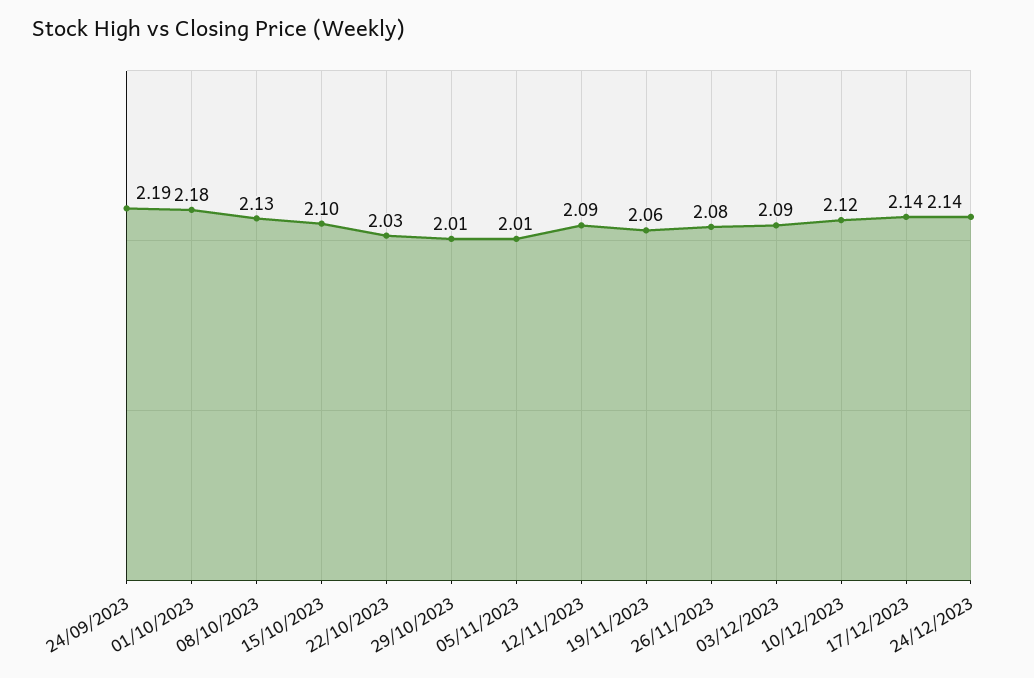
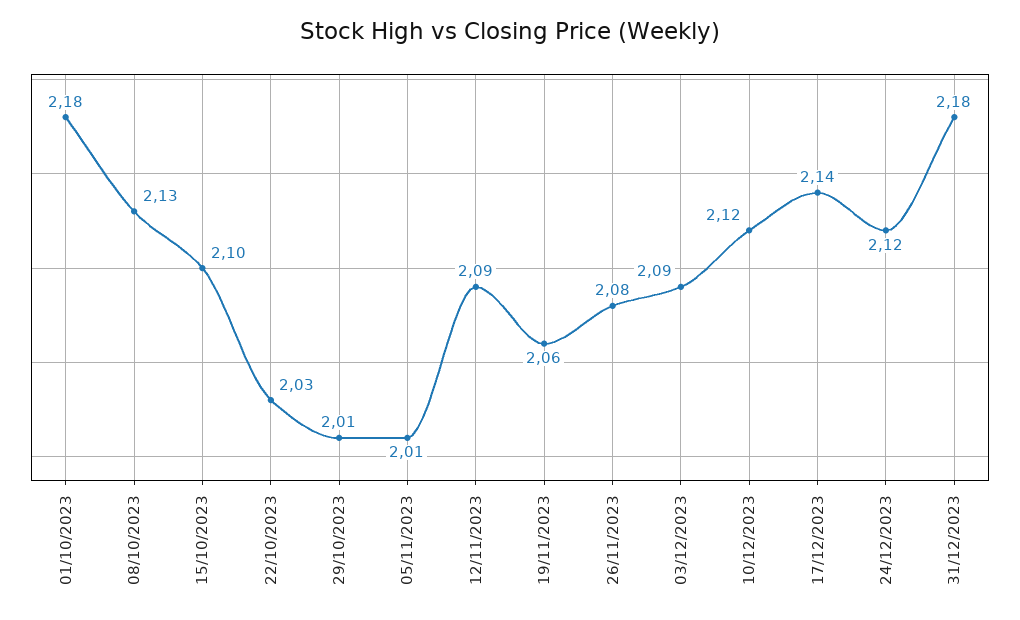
24/09/2023: 2.19 -> none
24/12/2023: 2.14 -> 2.12
31/12/2023: none -> 2.18

